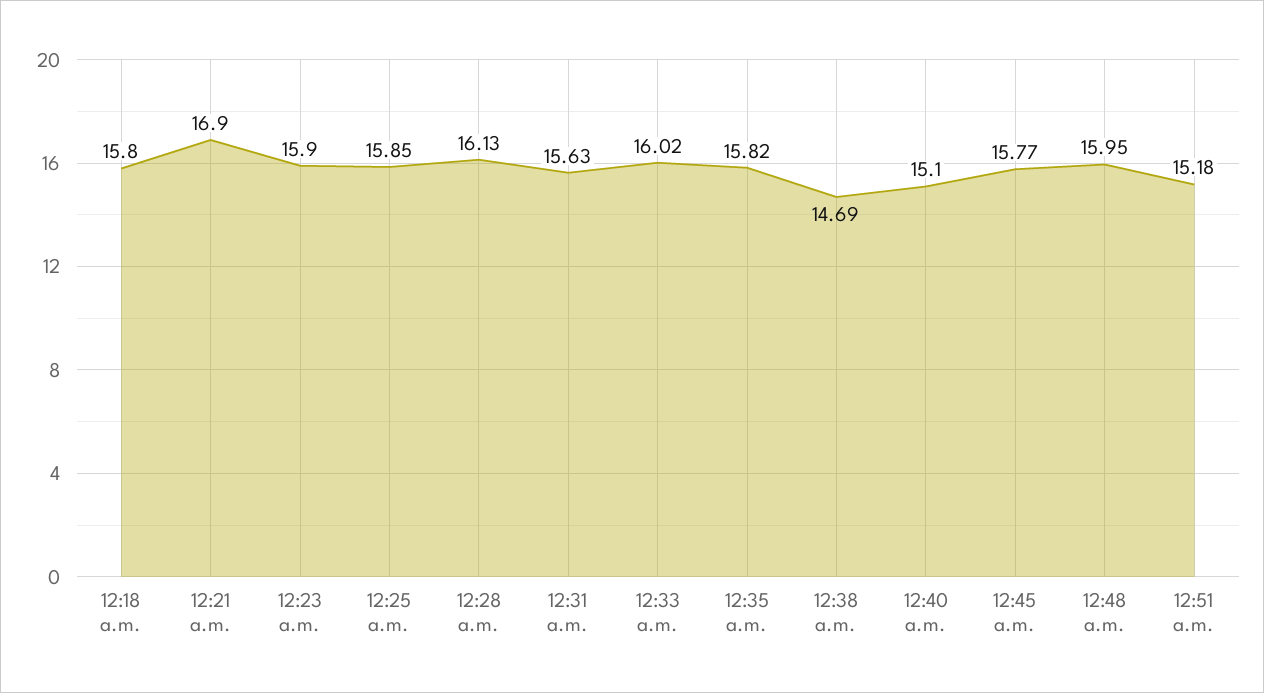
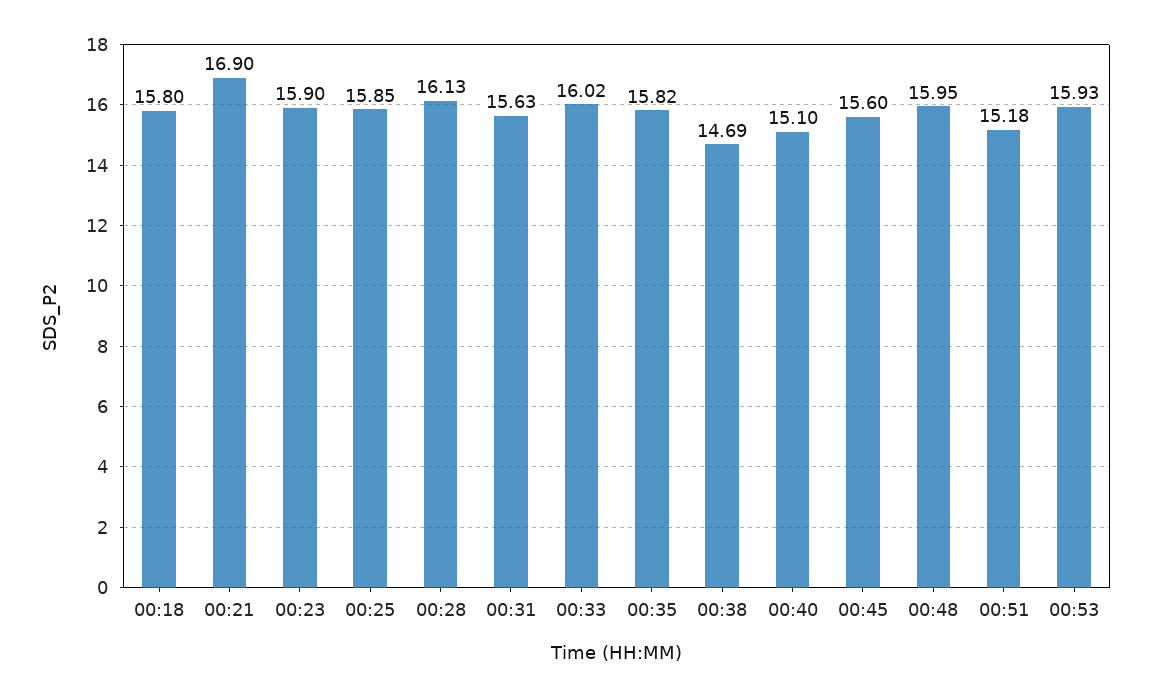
12:45 a.m.: 15.77 -> 15.6
00:53: none -> 15.93

